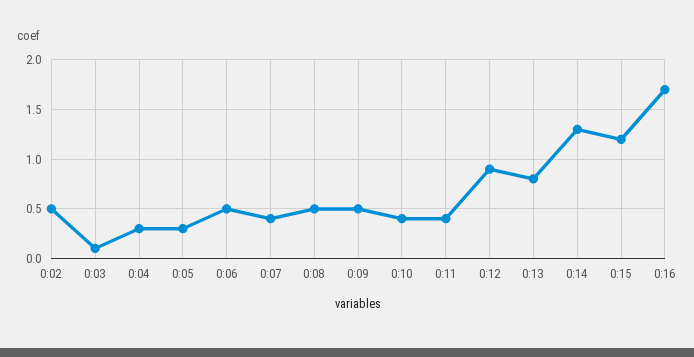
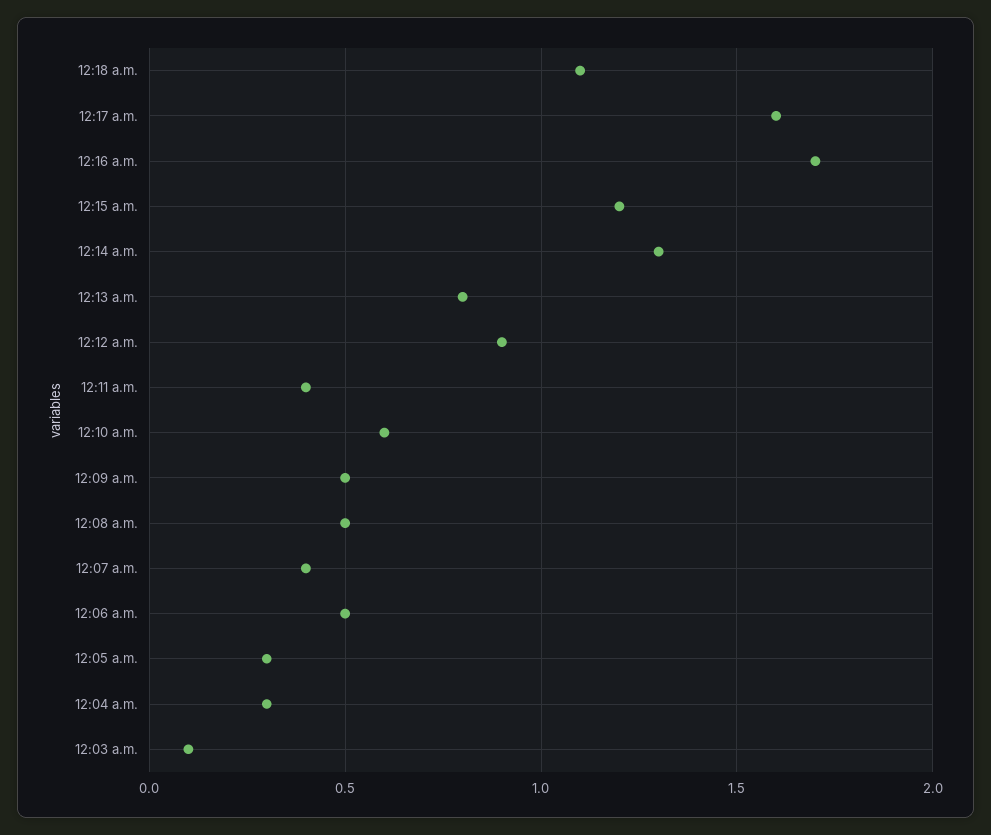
0:02: 0.5 -> none
0:10: 0.4 -> 0.6
12:18 a.m.: none -> 1.1
12:17 a.m.: none -> 1.6

